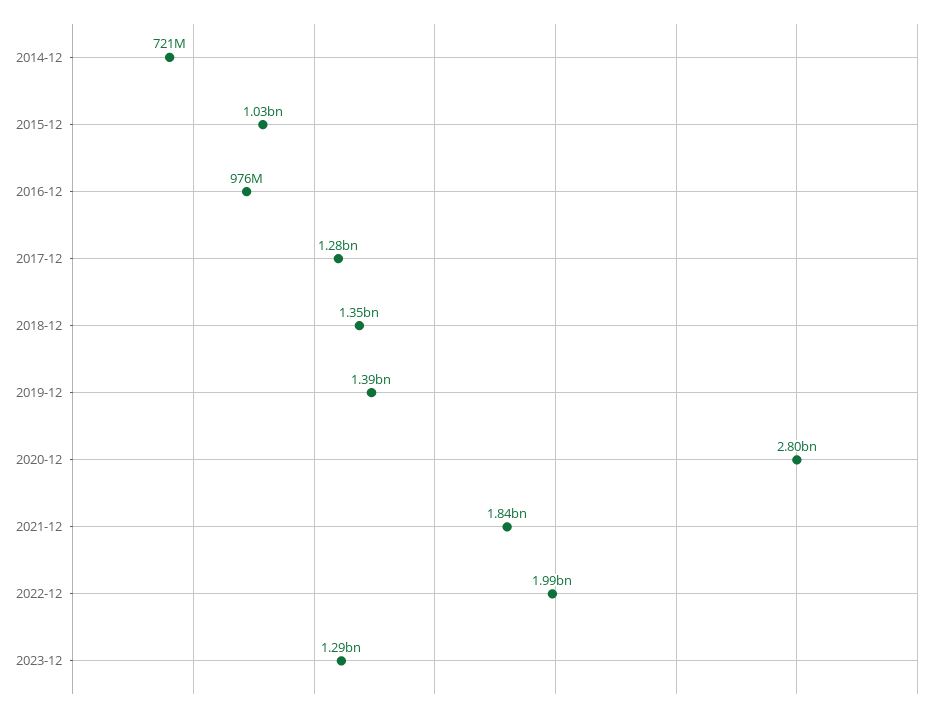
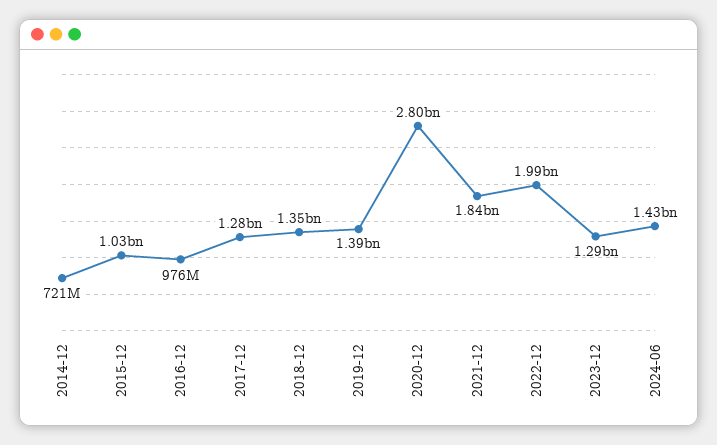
2024-06: none -> 1430000000

